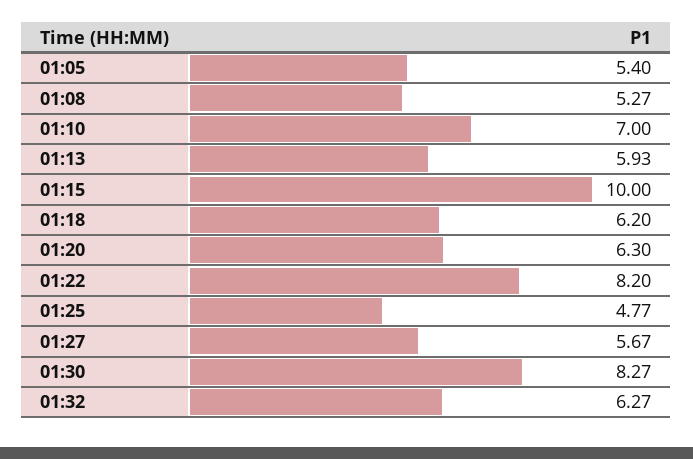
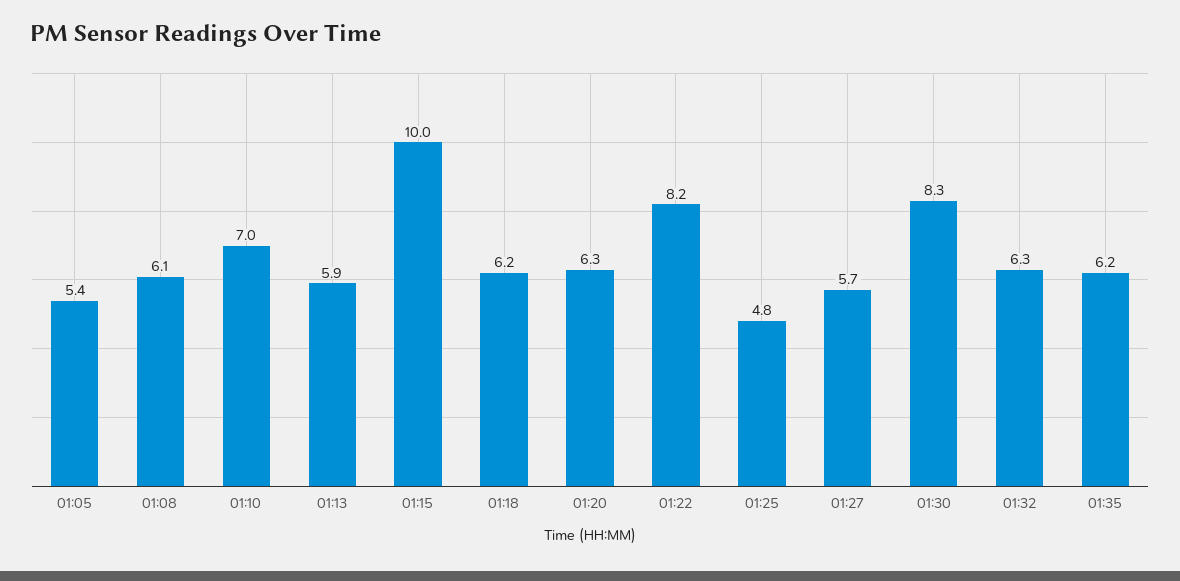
01:08: 5.27 -> 6.1
01:35: none -> 6.2

